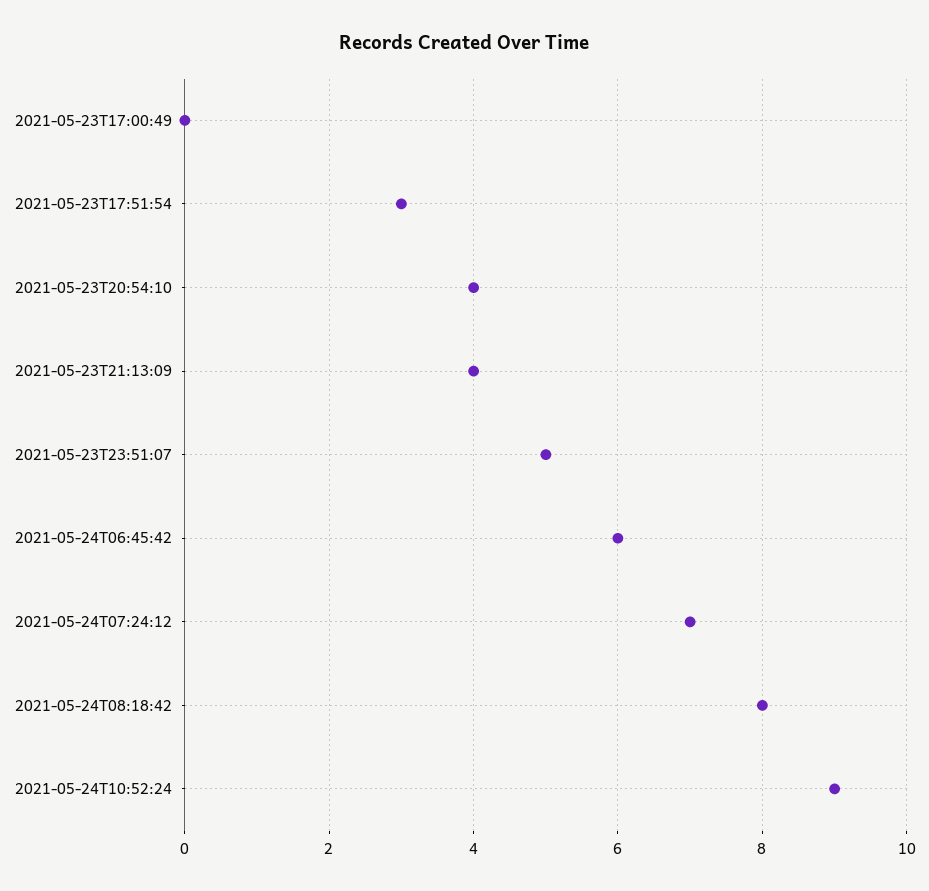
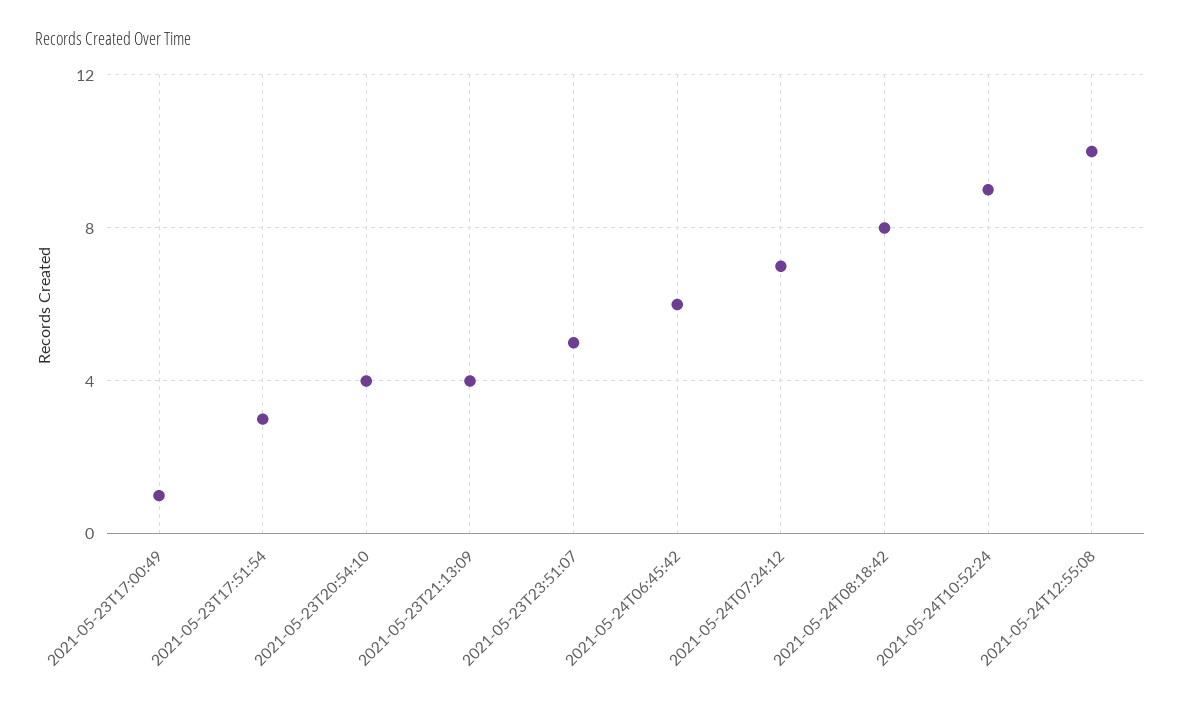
2021-05-23T17:00:49: 0 -> 1
2021-05-24T12:55:08: none -> 10

